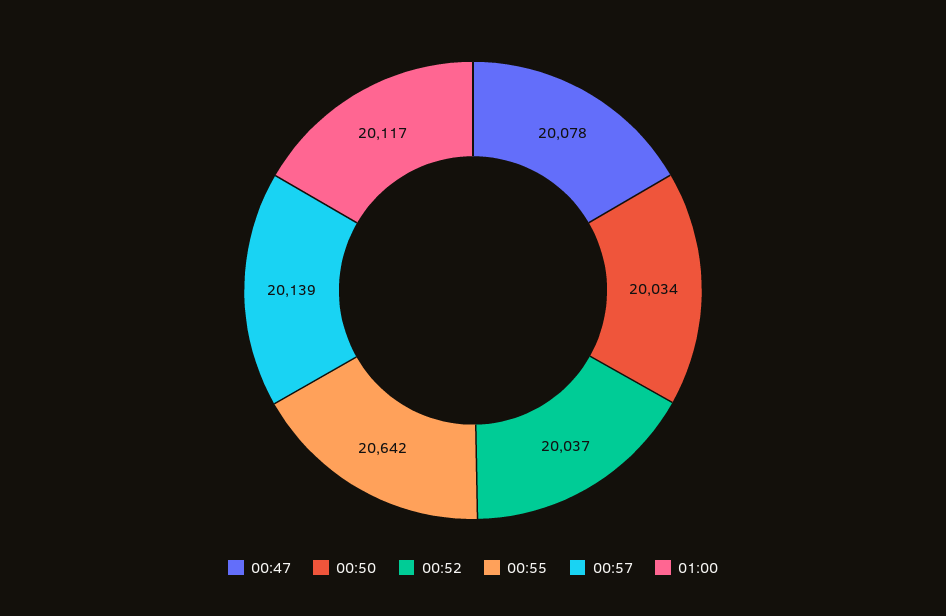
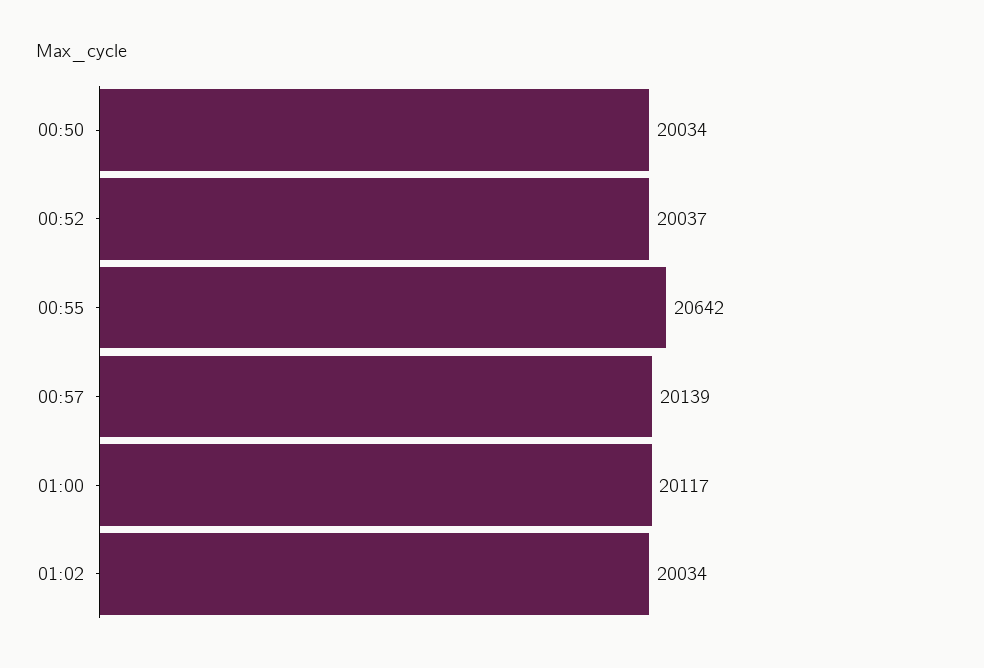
00:47: 20078 -> none
01:02: none -> 20034

